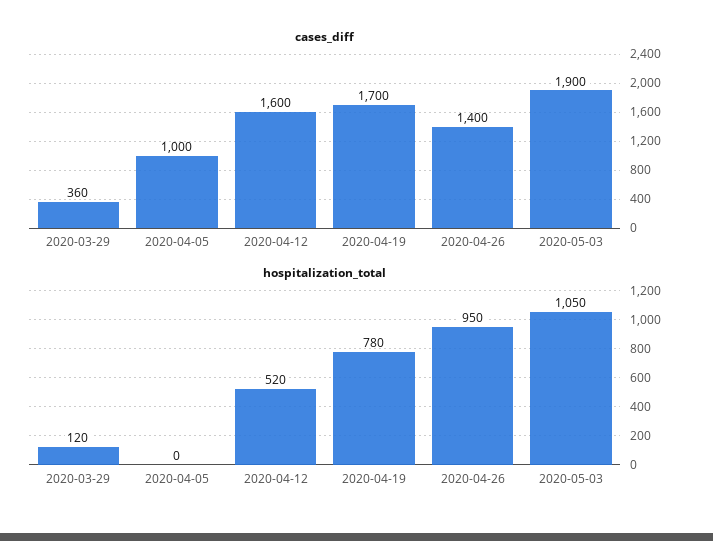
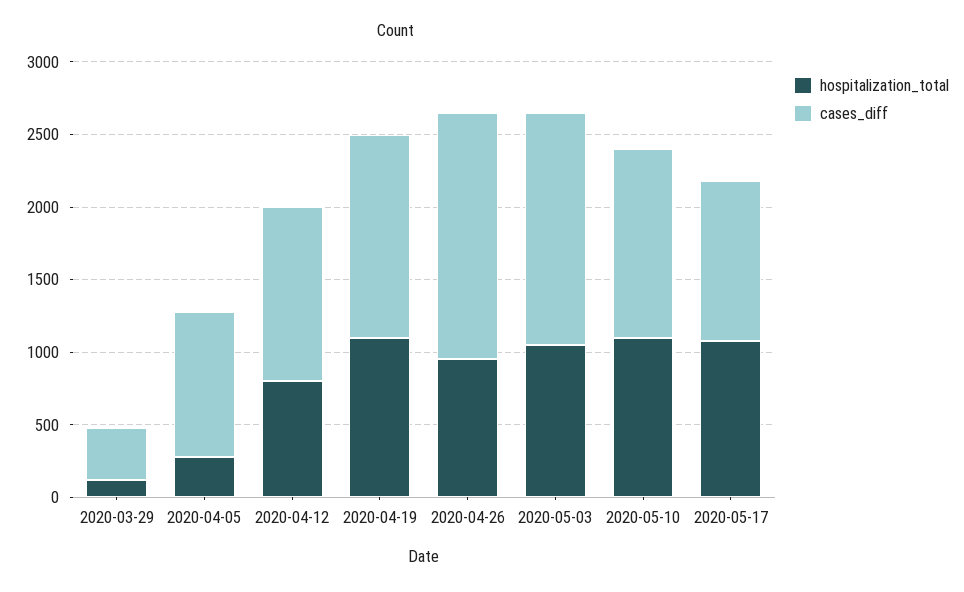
cases_diff, 2020-04-12: 1600 -> 1200
cases_diff, 2020-04-19: 1700 -> 1400
cases_diff, 2020-04-26: 1400 -> 1700
cases_diff, 2020-05-03: 1900 -> 1600
hospitalization_total, 2020-04-05: 0 -> 300
hospitalization_total, 2020-04-12: 520 -> 800
hospitalization_total, 2020-04-19: 780 -> 1100
hospitalization_total, 2020-05-10: none -> 1100
cases_diff, 2020-05-10: none -> 1300
hospitalization_total, 2020-05-17: none -> 1100
cases_diff, 2020-05-17: none -> 1100

